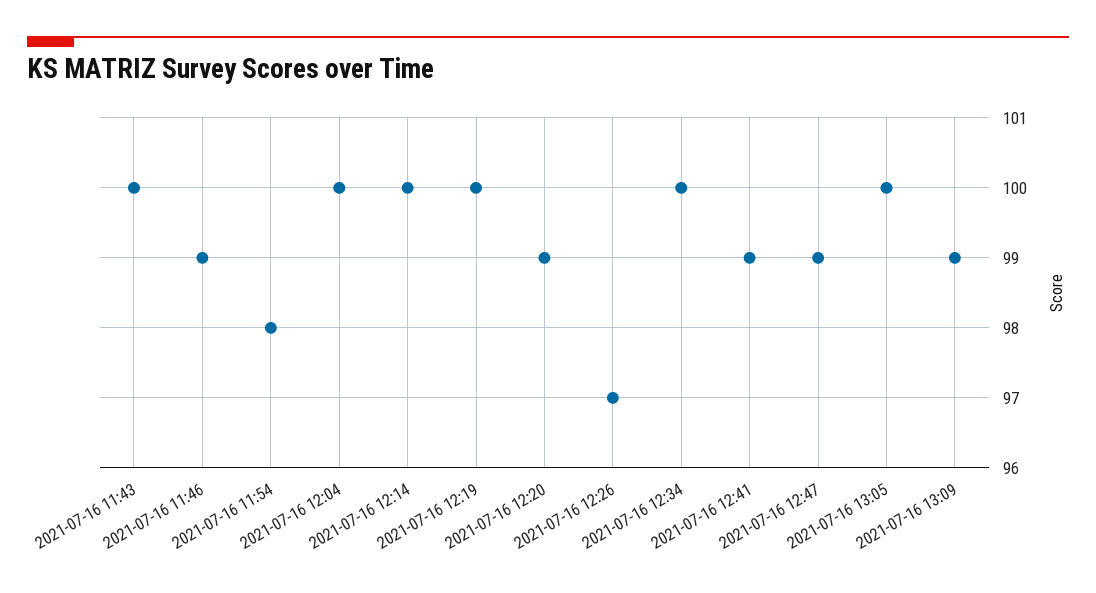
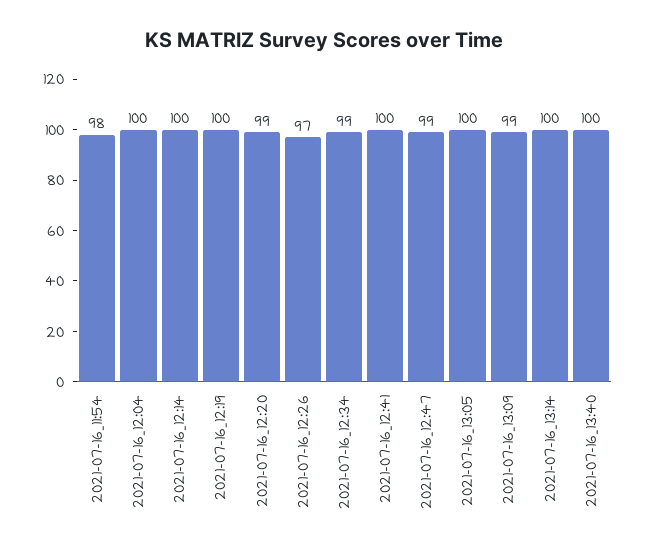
2021-07-16 11:43: 100 -> none
2021-07-16 11:46: 99 -> none
2021-07-16 12:34: 100 -> 99
2021-07-16 12:41: 99 -> 100
2021-07-16_13:14: none -> 100
2021-07-16_13:40: none -> 100

